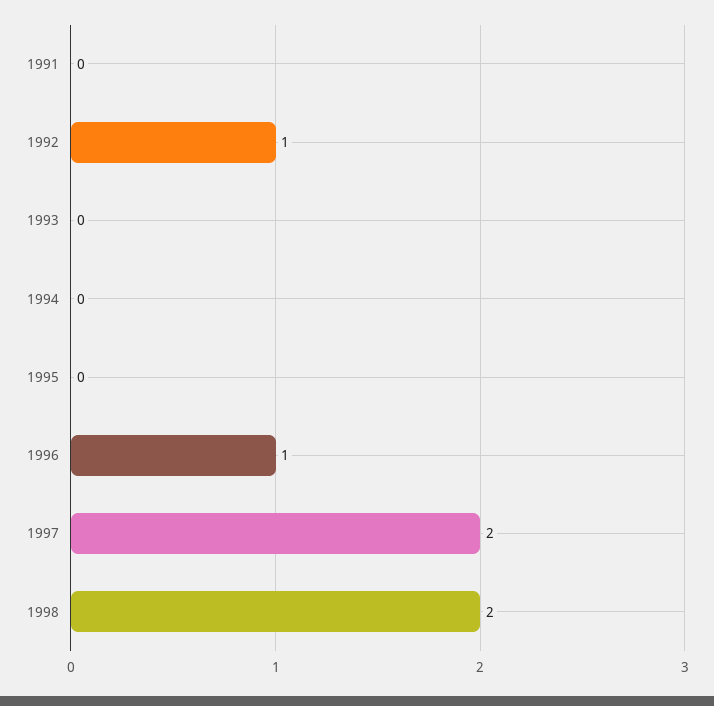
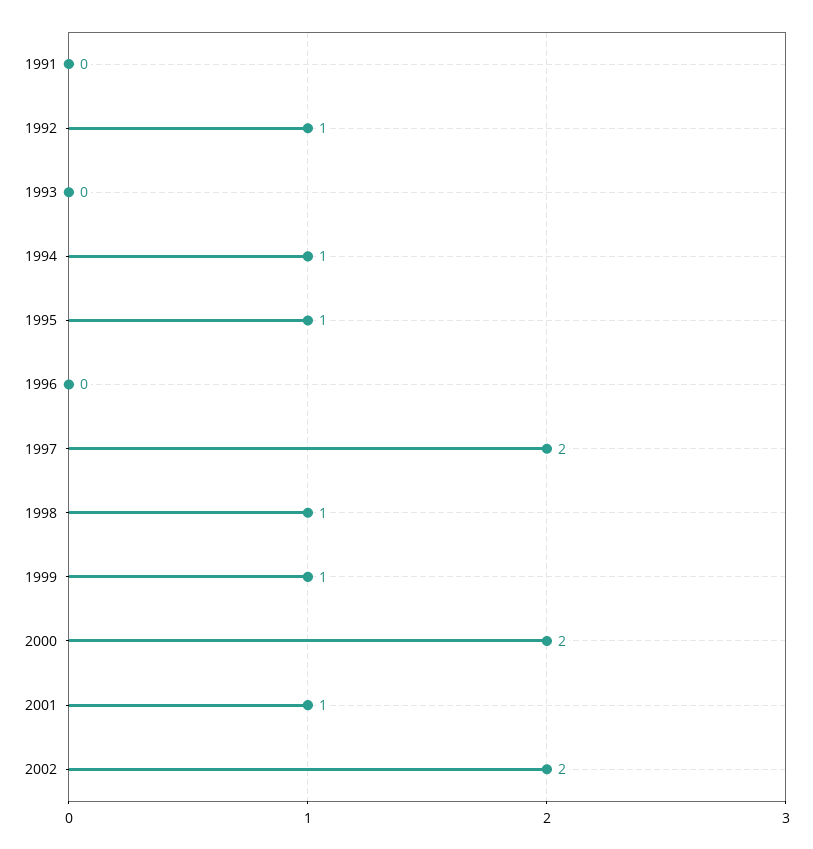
1994: 0 -> 1
1995: 0 -> 1
1996: 1 -> 0
1998: 2 -> 1
1999: none -> 1
2000: none -> 2
2001: none -> 1
2002: none -> 2

